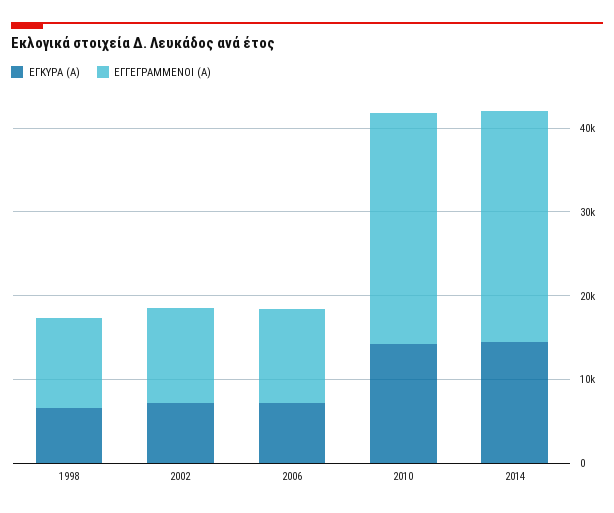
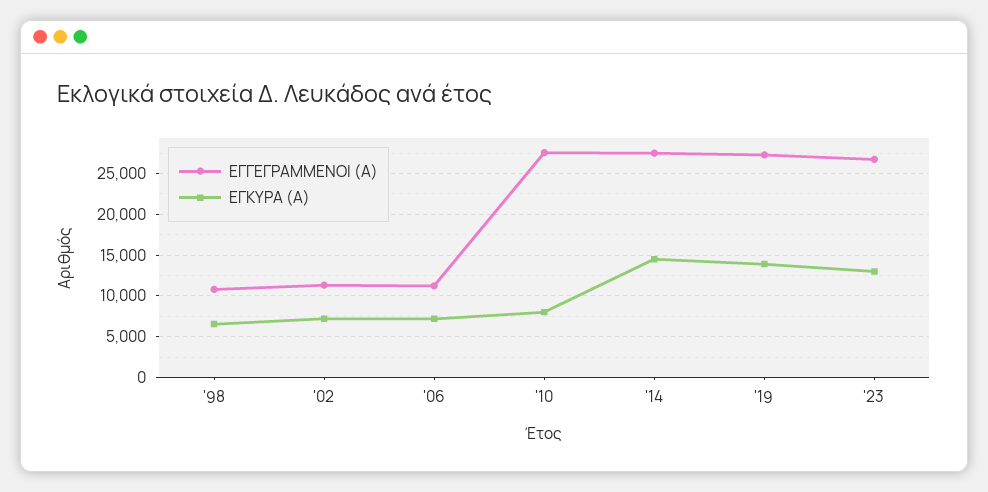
ΕΓΚΥΡΑ (Α), 2010: 14000 -> 8000
ΕΓΓΕΓΡΑΜΜΕΝΟΙ (Α), '19: none -> 27000
ΕΓΚΥΡΑ (Α), '19: none -> 14000
ΕΓΓΕΓΡΑΜΜΕΝΟΙ (Α), '23: none -> 27000
ΕΓΚΥΡΑ (Α), '23: none -> 13000

